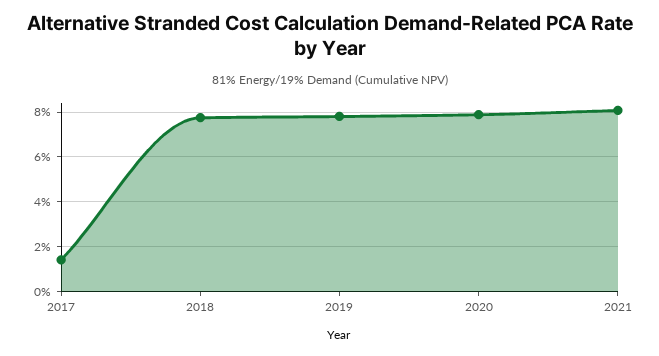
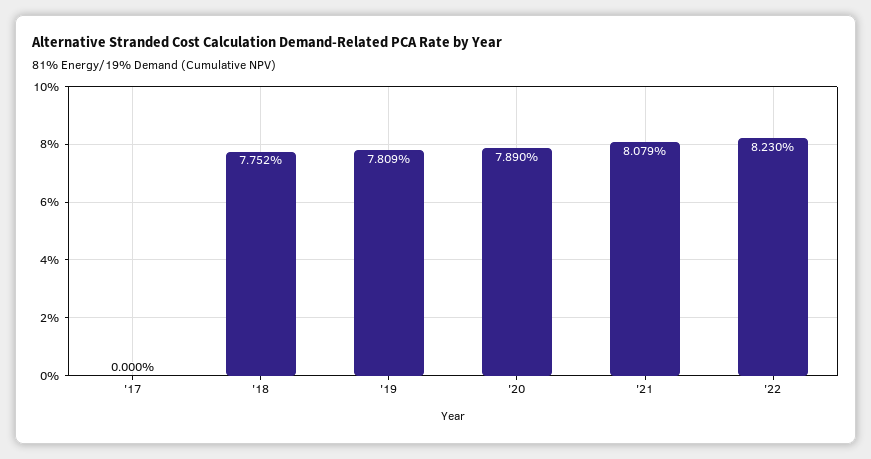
2017: 1.5 -> 0
'22: none -> 8.23

